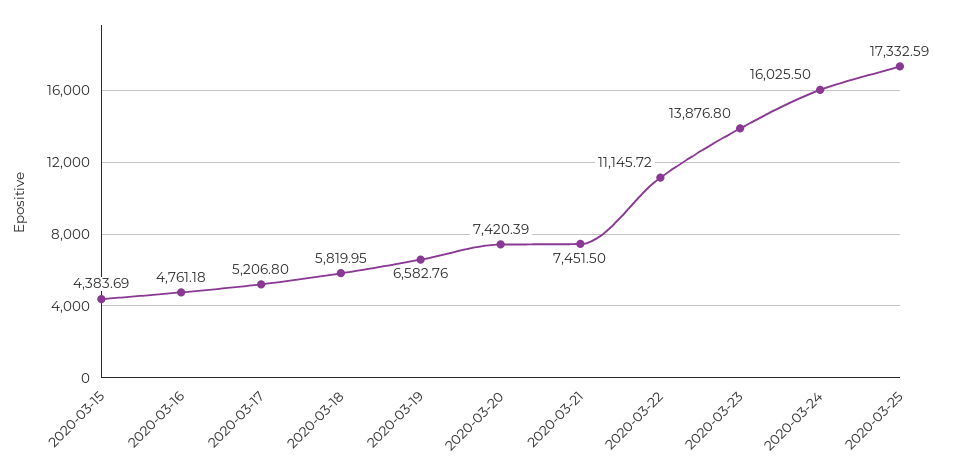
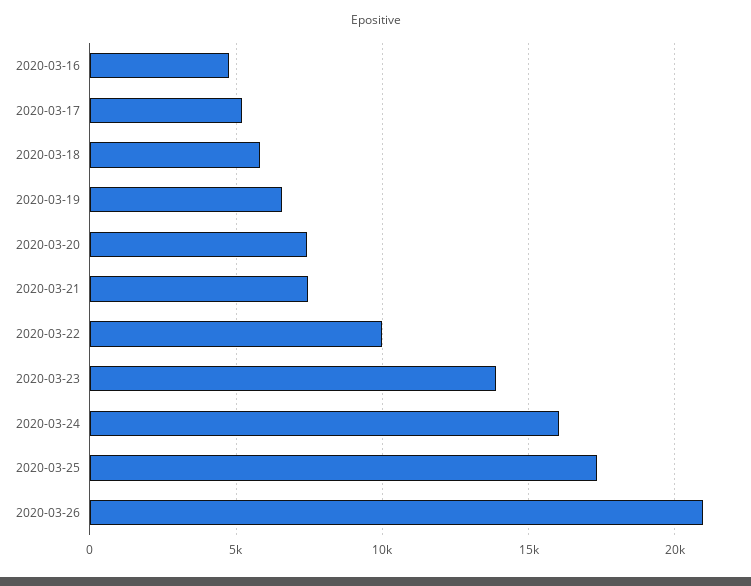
2020-03-15: 4383.69 -> none
2020-03-22: 11145.72 -> 10000
2020-03-26: none -> 21000

